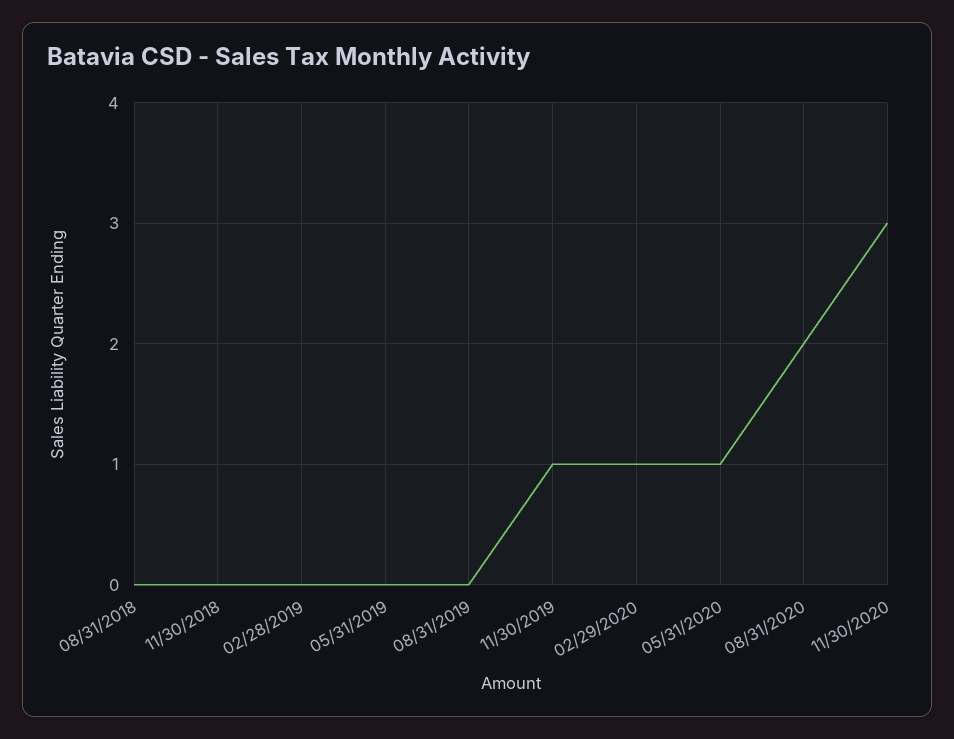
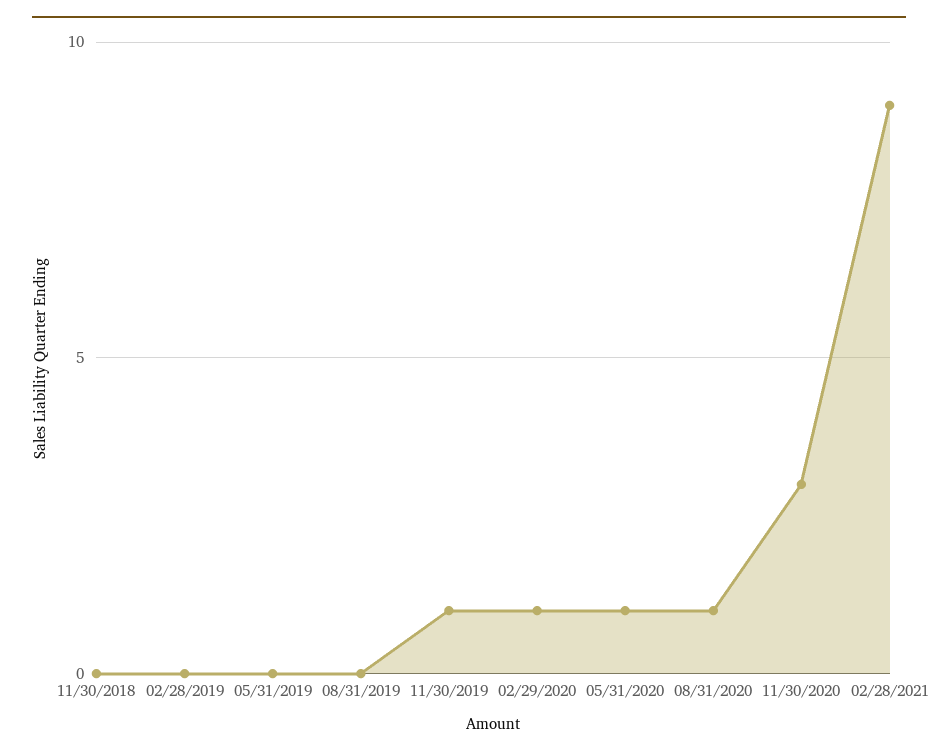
08/31/2018: 0 -> none
08/31/2020: 2 -> 1
02/28/2021: none -> 9

